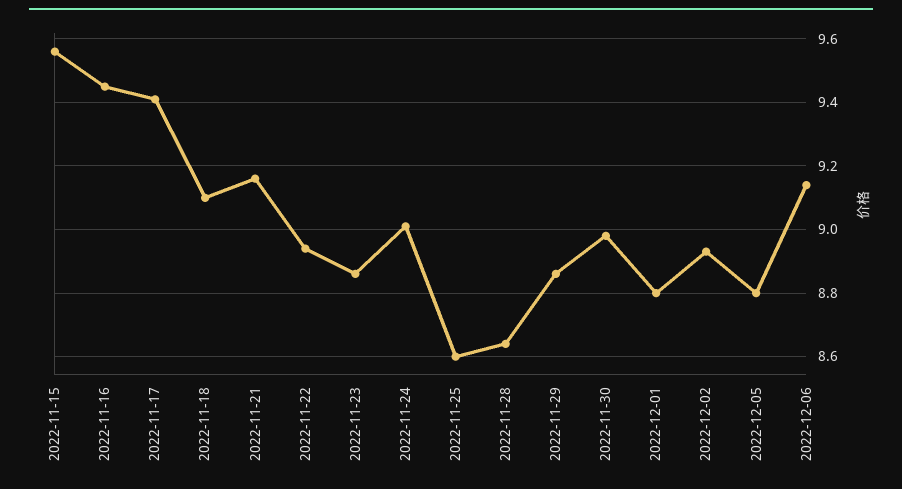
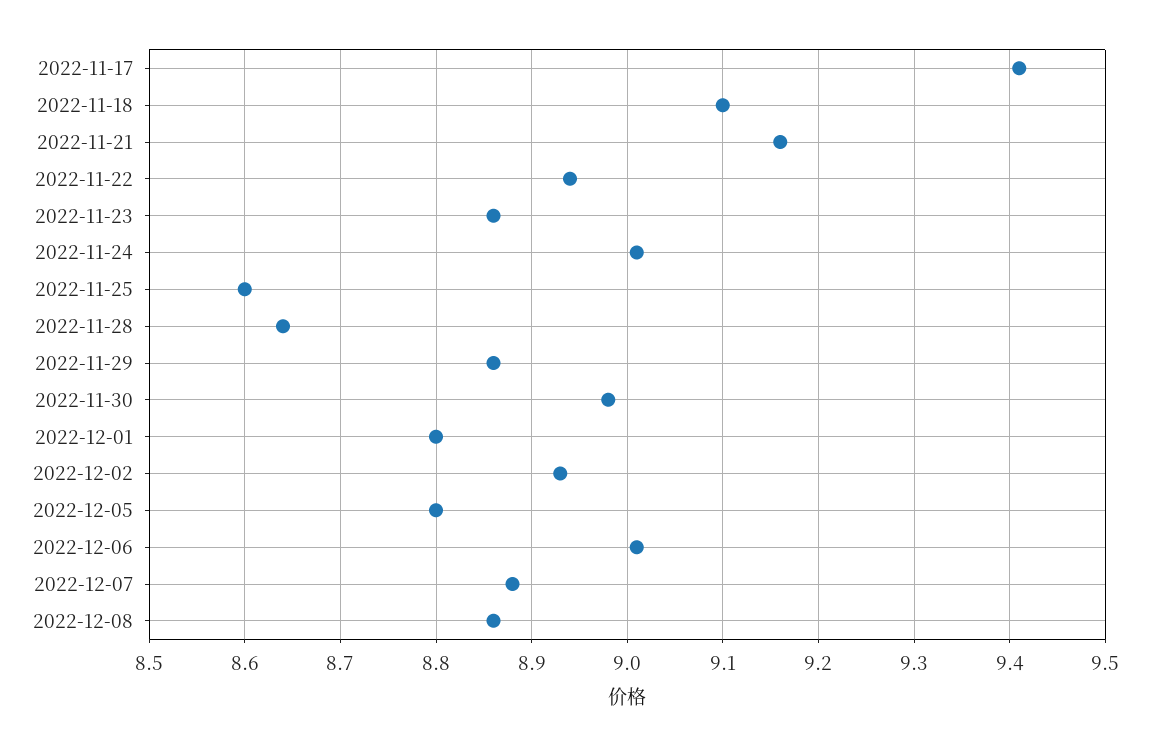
2022-11-15: 9.55 -> none
2022-11-16: 9.45 -> none
2022-12-06: 9.15 -> 9.01
2022-12-07: none -> 8.88
2022-12-08: none -> 8.86

